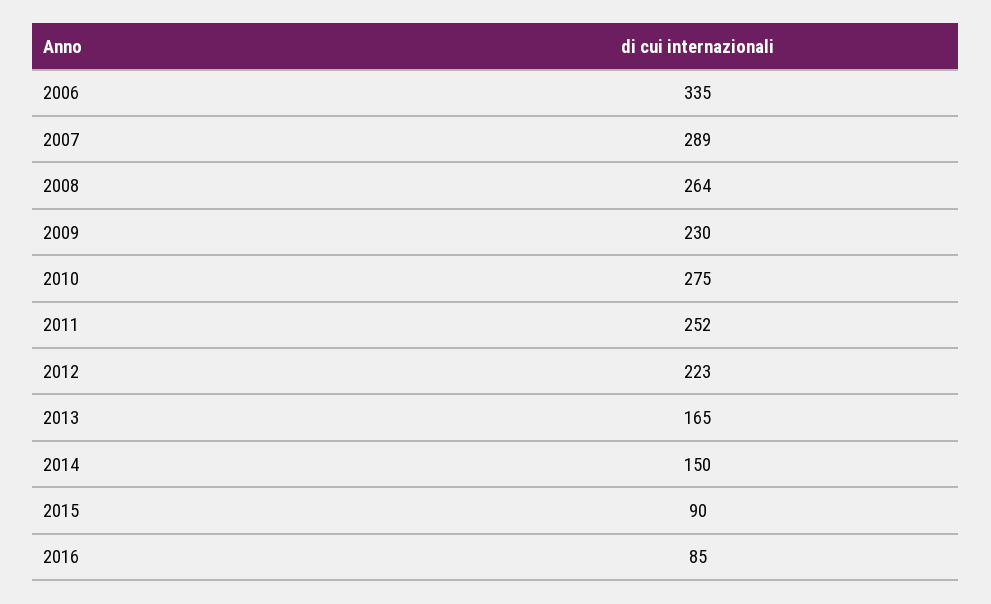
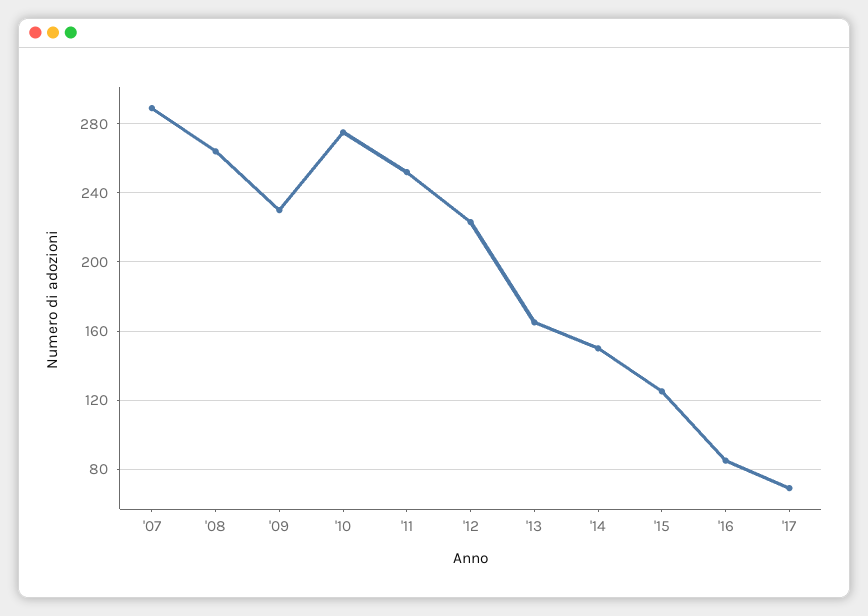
2006: 335 -> none
2015: 90 -> 125
'17: none -> 70

